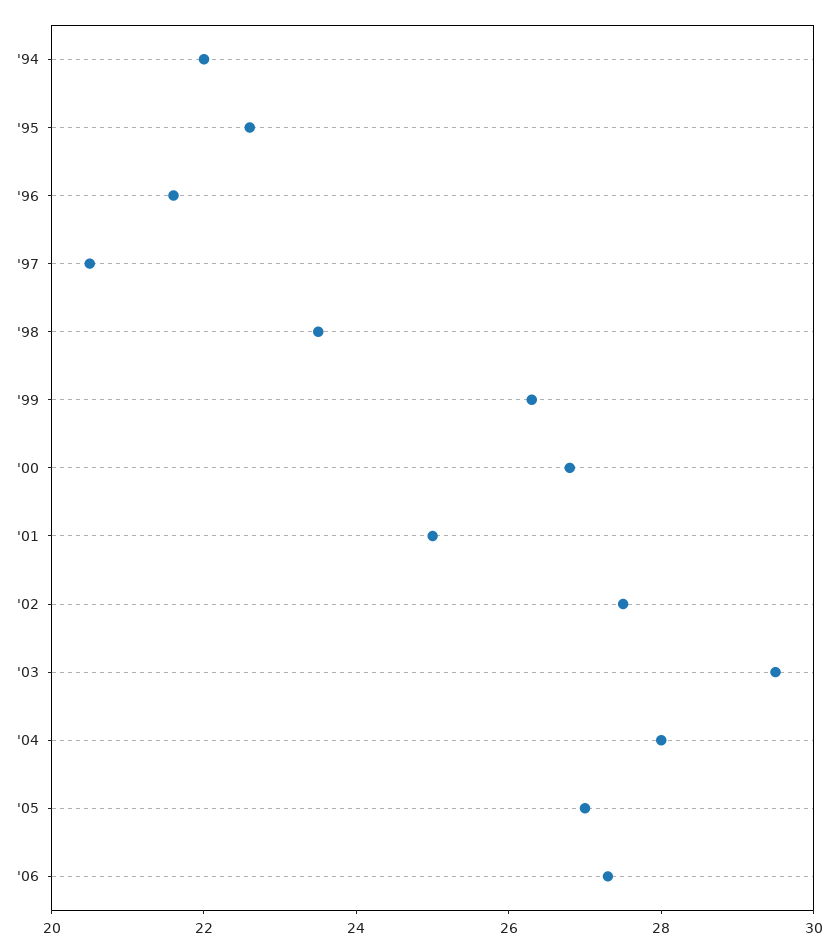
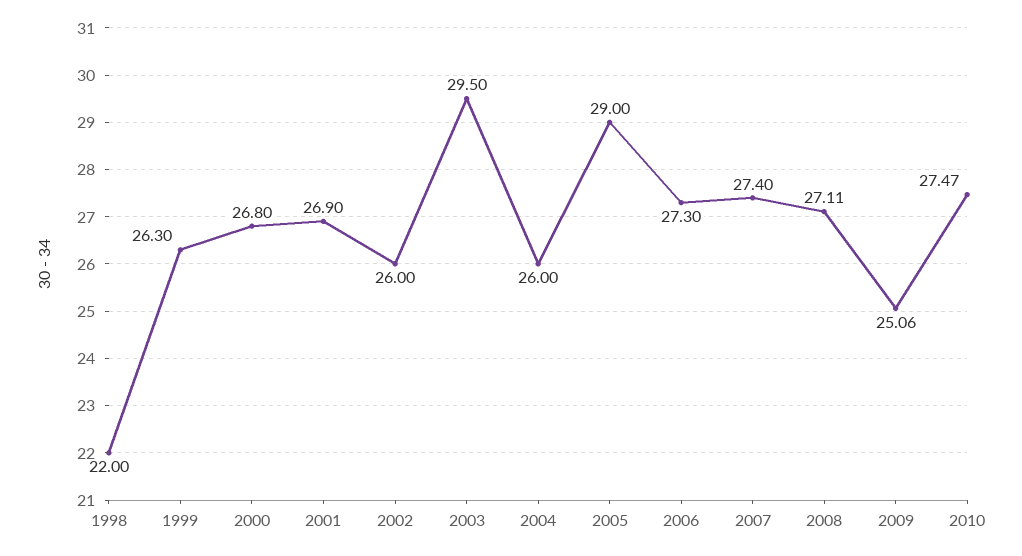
'94: 22 -> none
'95: 22.5 -> none
'96: 21.5 -> none
'97: 20.5 -> none
'98: 23.5 -> 22
'01: 25 -> 26.9
'02: 27.5 -> 26
'04: 28 -> 26
'05: 27 -> 29
2007: none -> 27.4
2008: none -> 27.11
2009: none -> 25.06
2010: none -> 27.47

